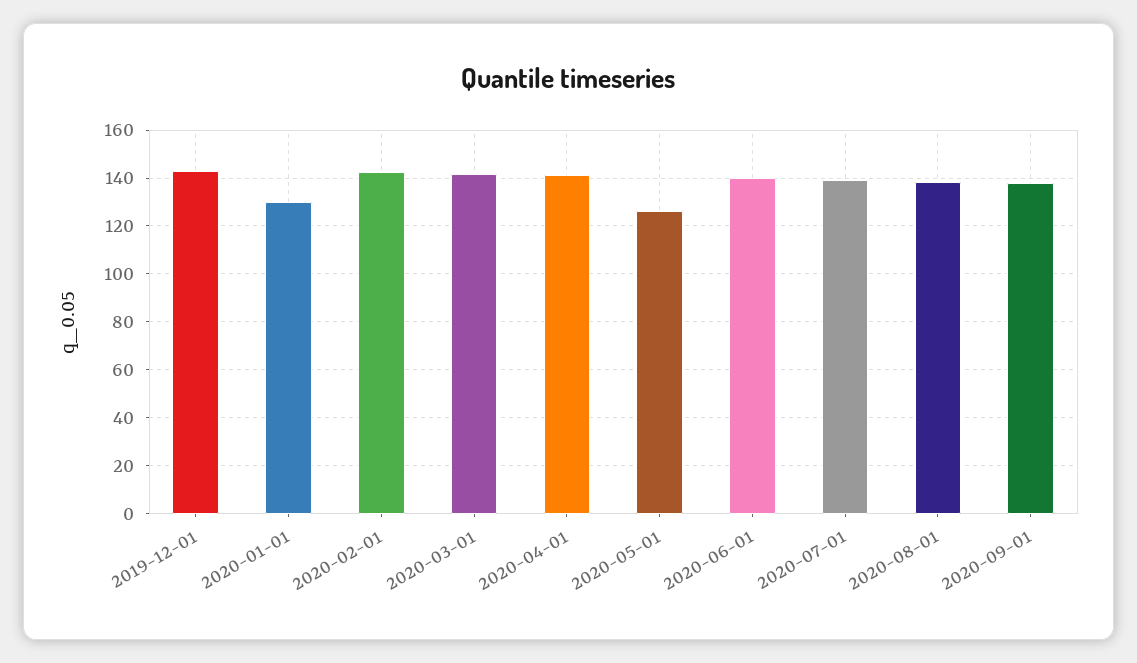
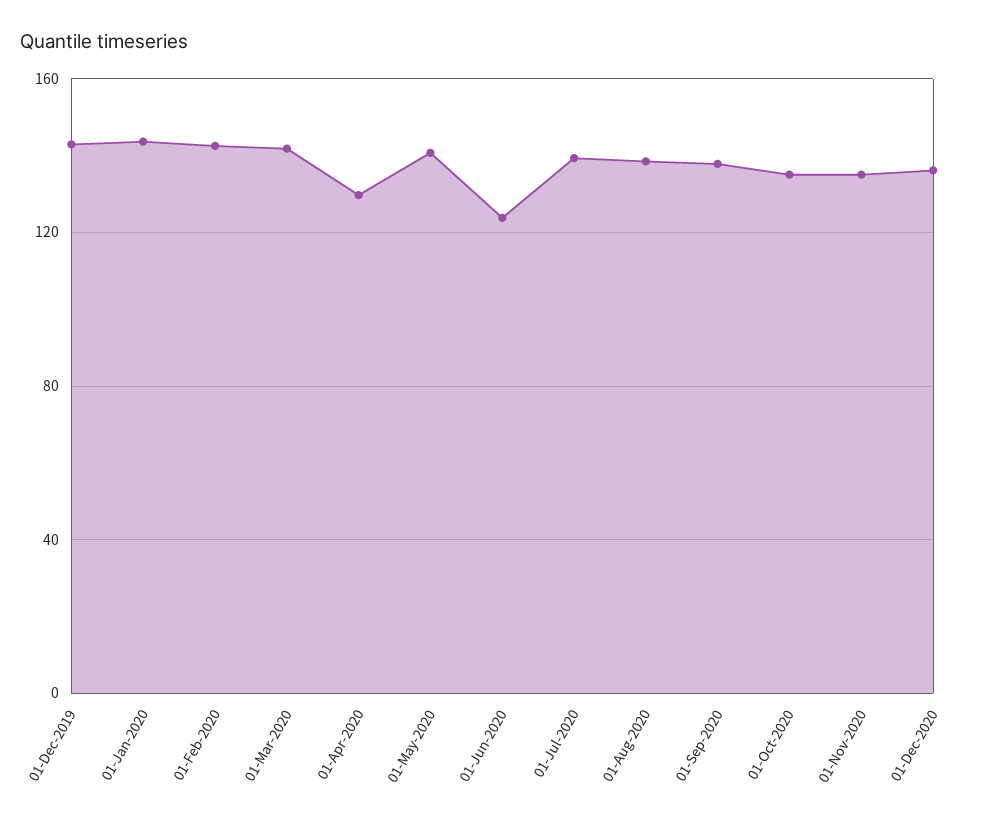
2020-01-01: 130 -> 145
2020-04-01: 140 -> 130
2020-05-01: 125 -> 140
2020-06-01: 140 -> 125
01-Oct-2020: none -> 135
01-Nov-2020: none -> 135
01-Dec-2020: none -> 135

